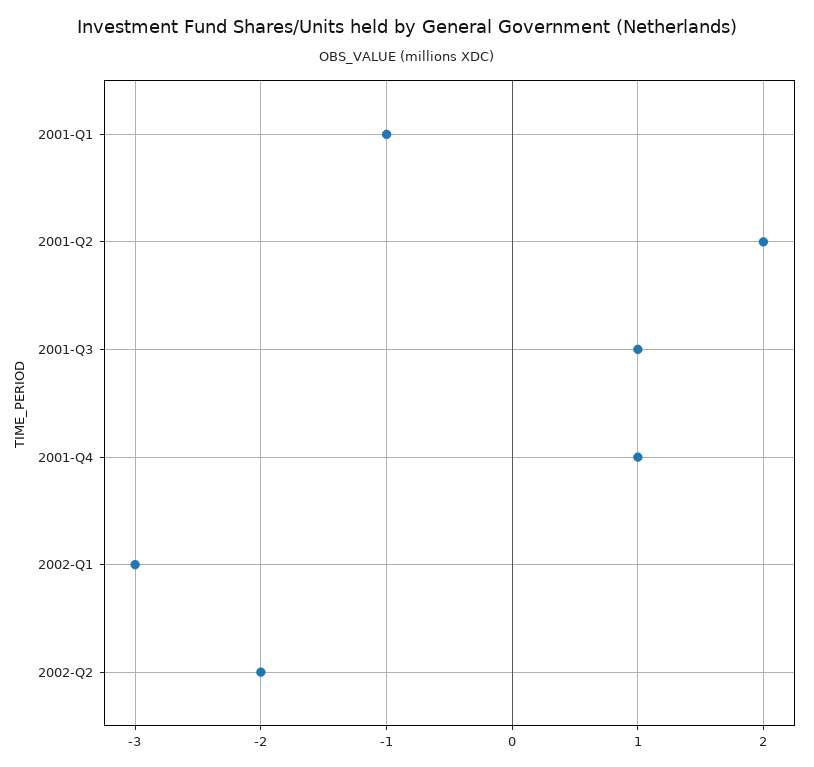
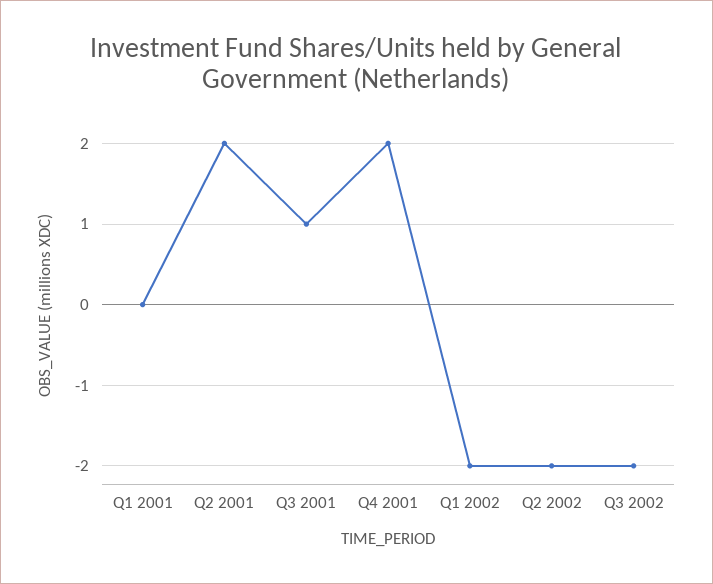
2001-Q1: -1 -> 0
2001-Q4: 1 -> 2
2002-Q1: -3 -> -2
Q3 2002: none -> -2

